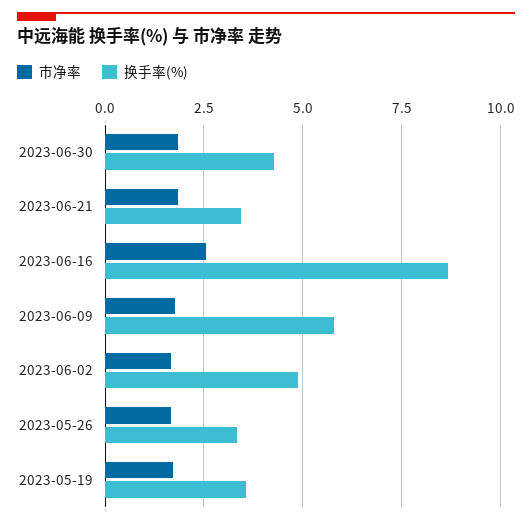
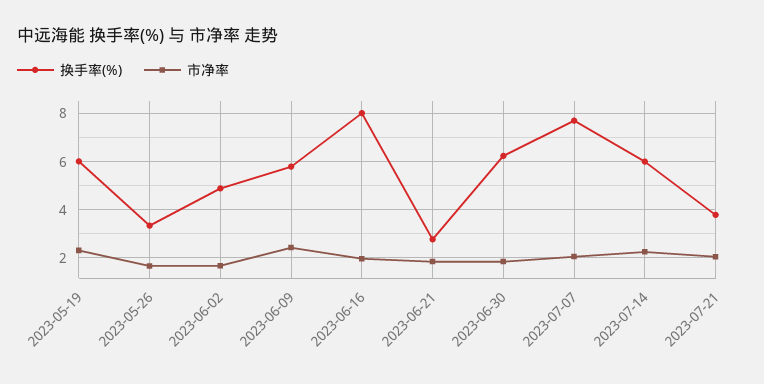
换手率(%), 2023-06-30: 4.25 -> 6.25
换手率(%), 2023-06-21: 3.5 -> 2.75
市净率, 2023-06-16: 2.5 -> 2
换手率(%), 2023-06-16: 8.75 -> 8
市净率, 2023-06-09: 1.75 -> 2.5
市净率, 2023-05-19: 1.75 -> 2.25
换手率(%), 2023-05-19: 3.5 -> 6
换手率(%), 2023-07-07: none -> 7.75
市净率, 2023-07-07: none -> 2
换手率(%), 2023-07-14: none -> 6
市净率, 2023-07-14: none -> 2.25
换手率(%), 2023-07-21: none -> 3.75
市净率, 2023-07-21: none -> 2

